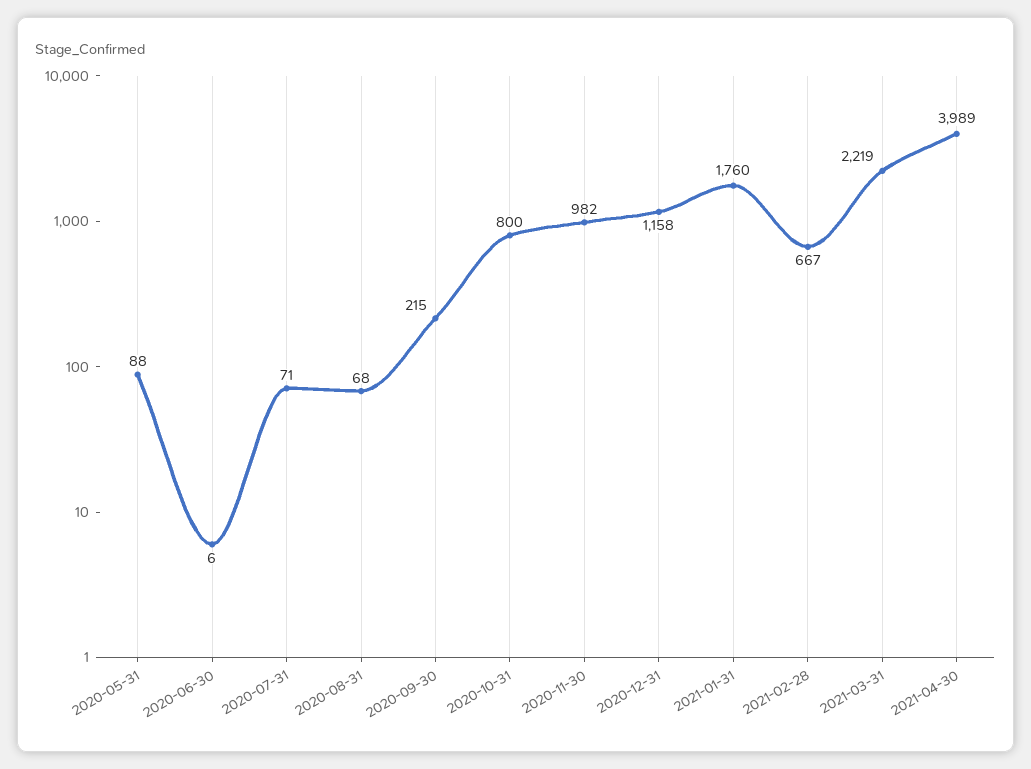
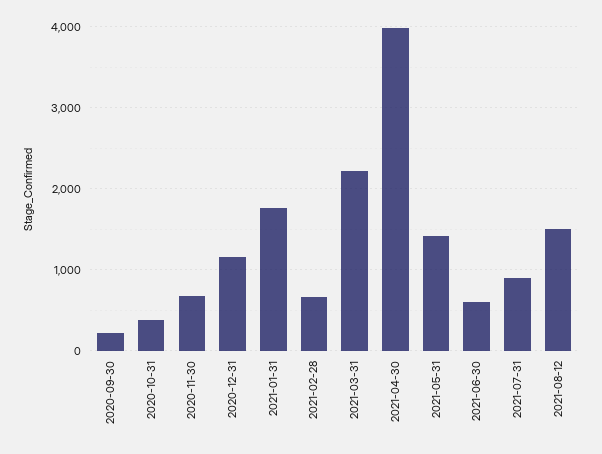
2020-05-31: 88 -> none
2020-06-30: 6 -> none
2020-07-31: 71 -> none
2020-08-31: 68 -> none
2020-10-31: 800 -> 400
2020-11-30: 982 -> 700
2021-05-31: none -> 1400
2021-06-30: none -> 600
2021-07-31: none -> 900
2021-08-12: none -> 1500

